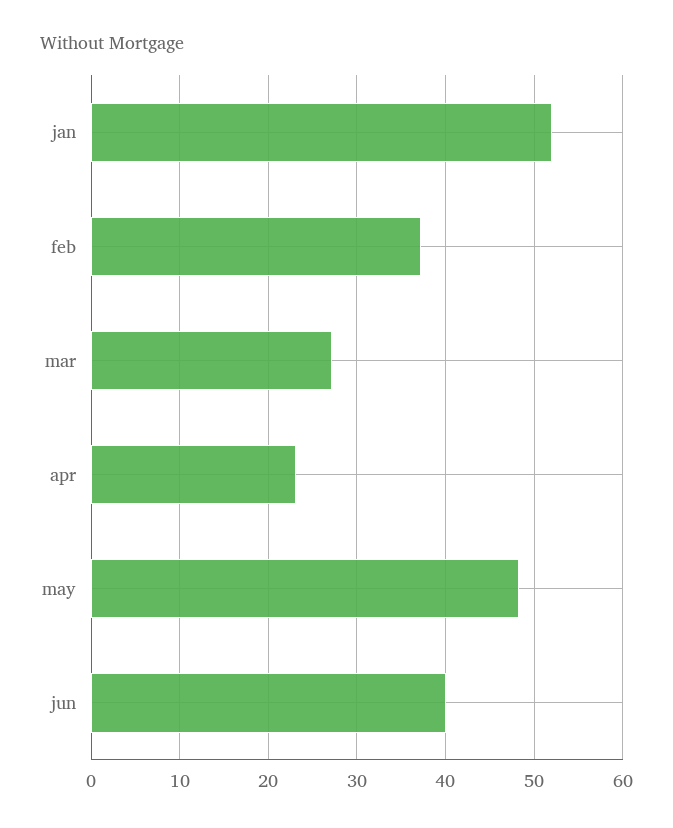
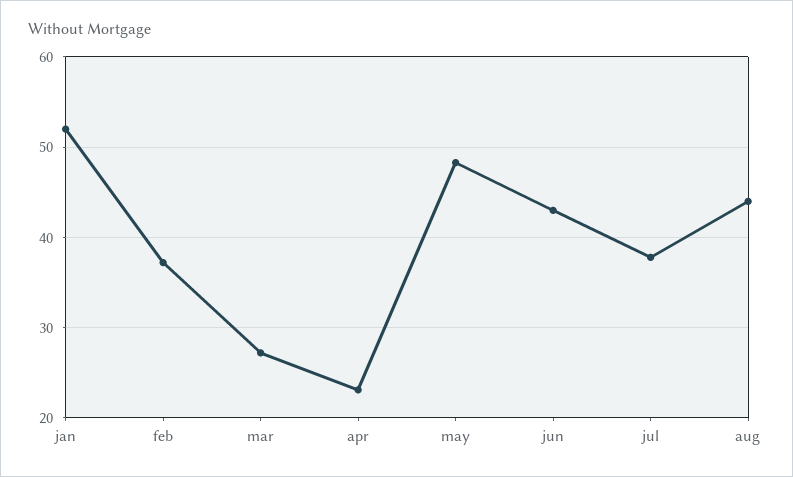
jun: 40 -> 43
jul: none -> 38
aug: none -> 44

